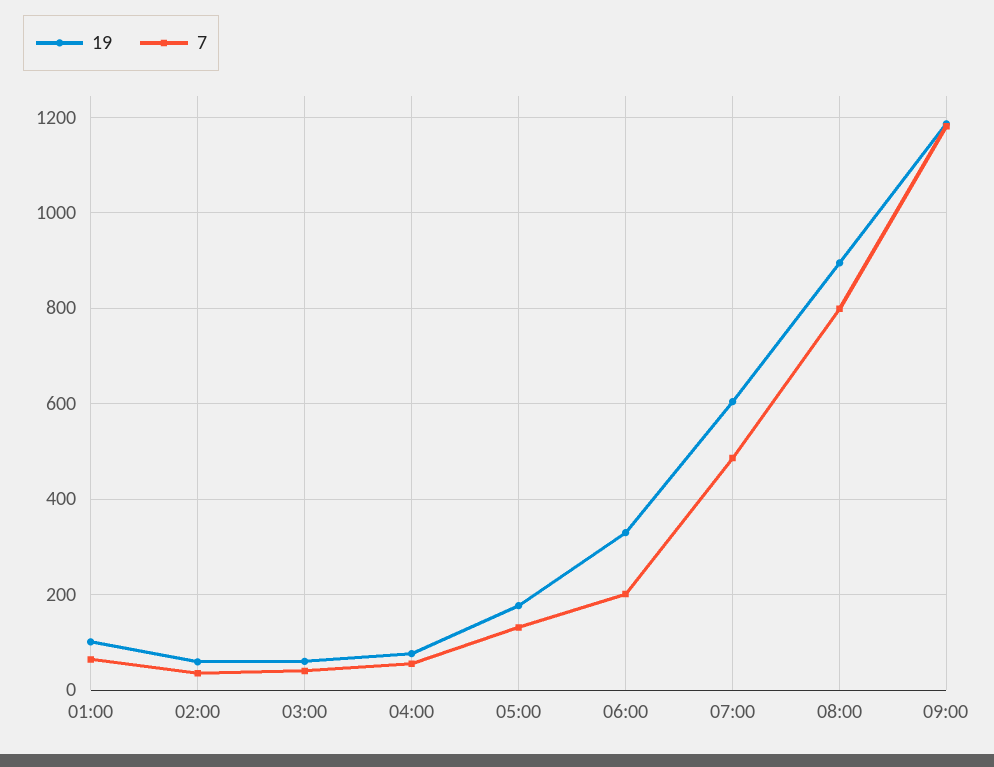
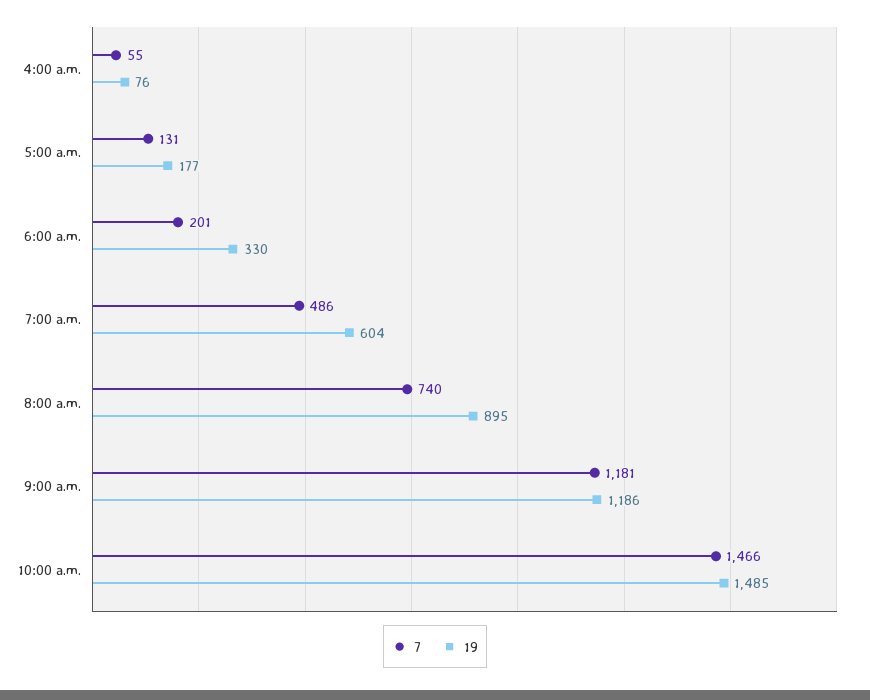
19, 01:00: 100 -> none
7, 01:00: 60 -> none
19, 02:00: 60 -> none
7, 02:00: 40 -> none
19, 03:00: 60 -> none
7, 03:00: 40 -> none
7, 08:00: 800 -> 740
7, 10:00 a.m.: none -> 1466
19, 10:00 a.m.: none -> 1485

